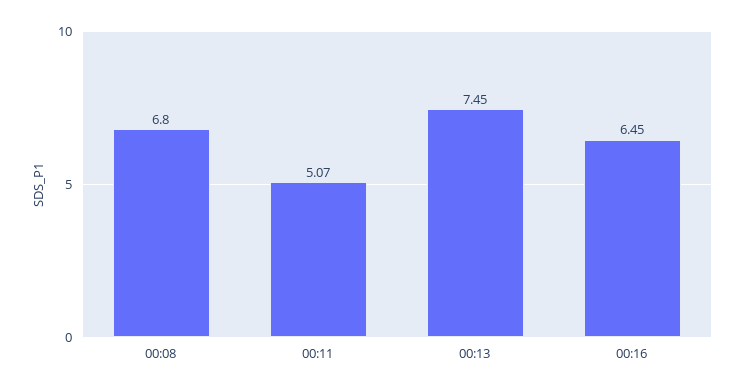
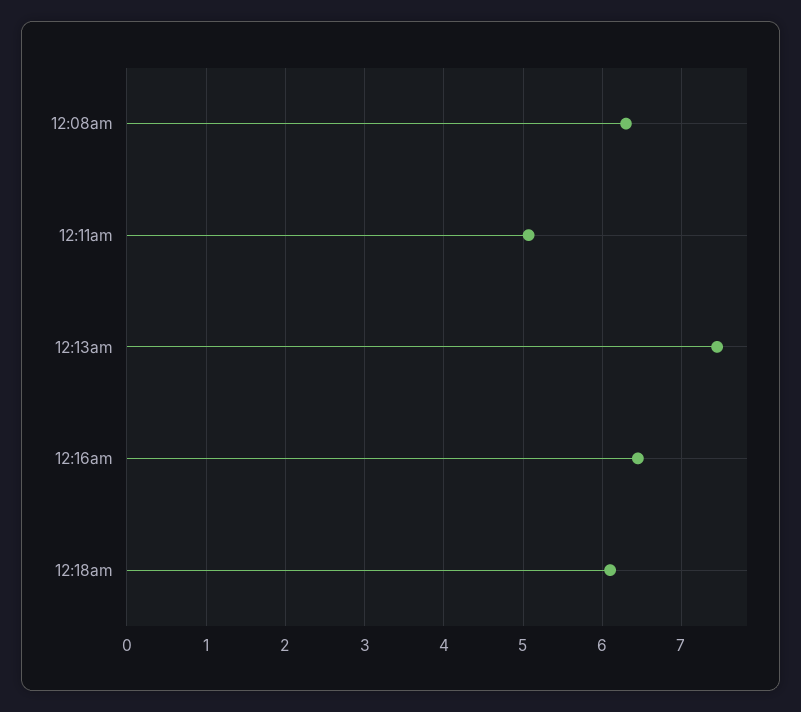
00:08: 6.8 -> 6.3
12:18am: none -> 6.1

